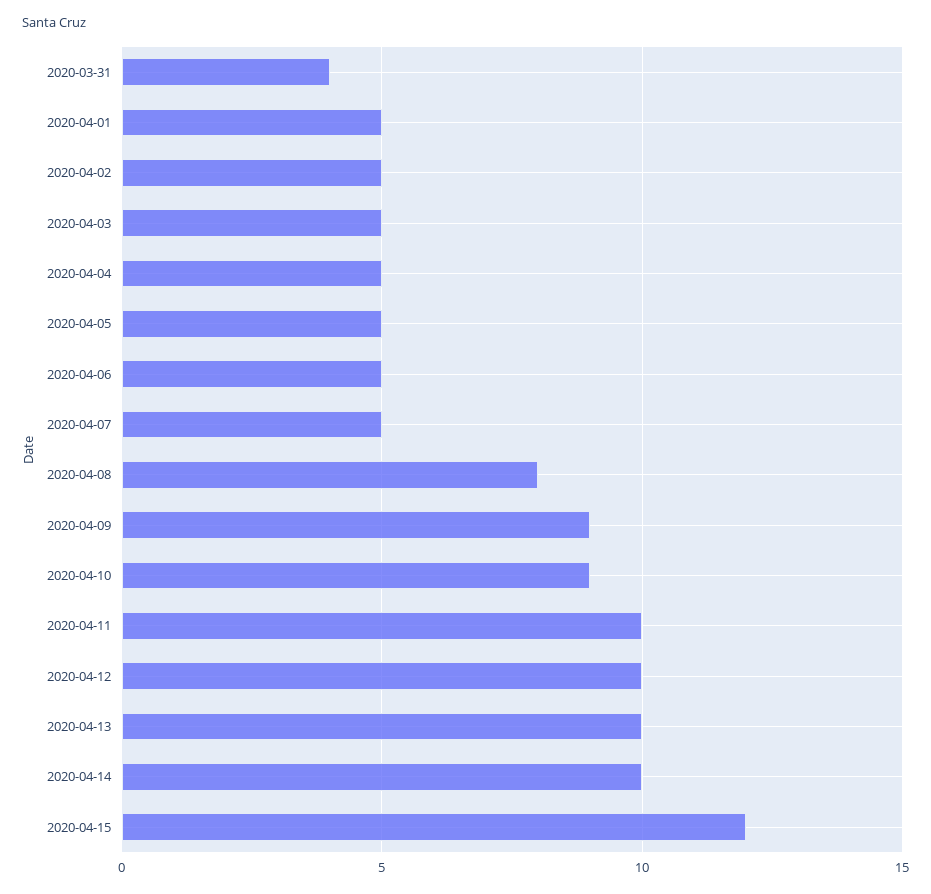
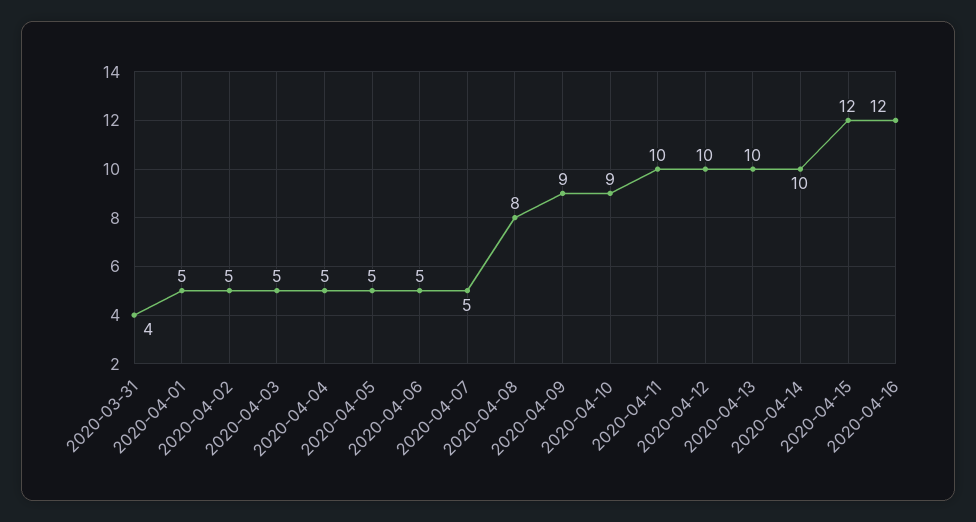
2020-04-16: none -> 12

